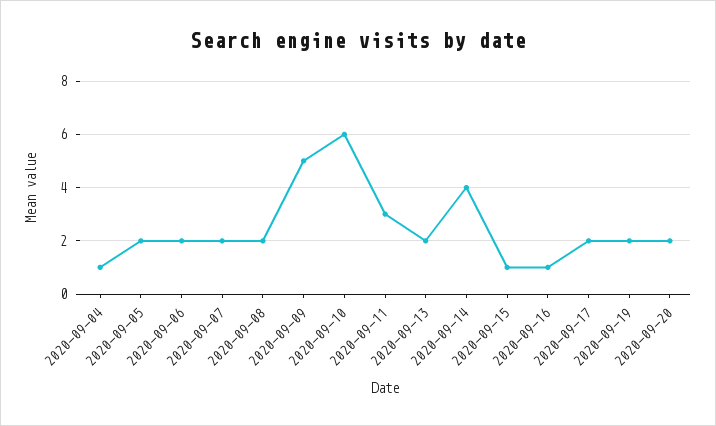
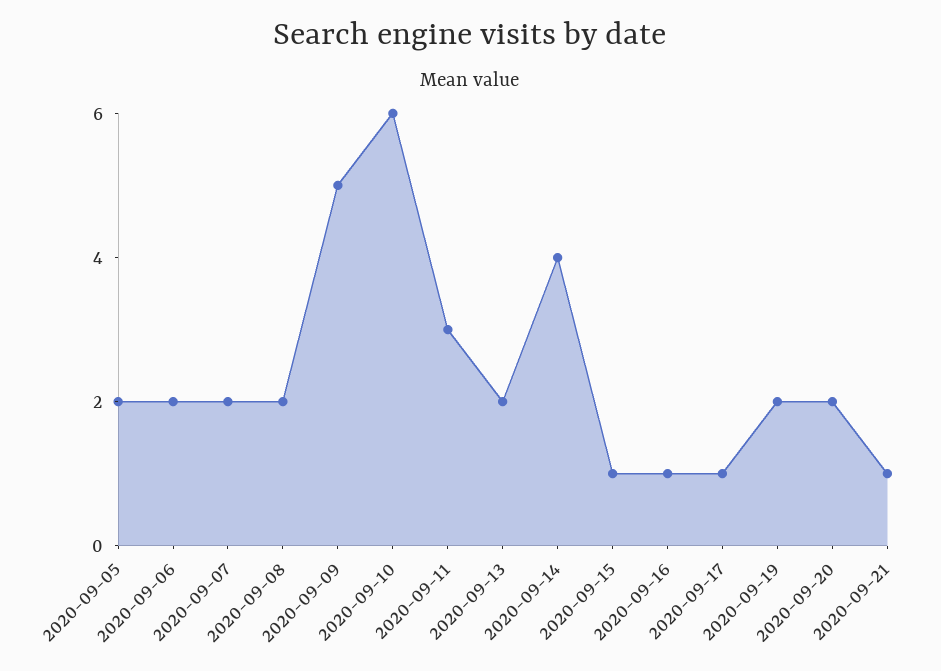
2020-09-04: 1 -> none
2020-09-17: 2 -> 1
2020-09-21: none -> 1

